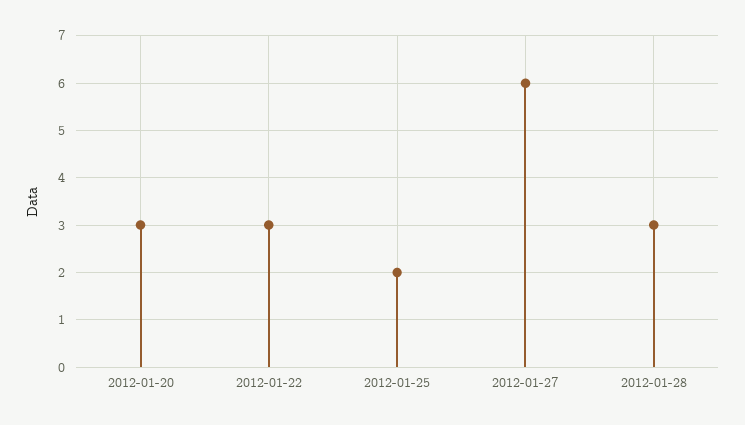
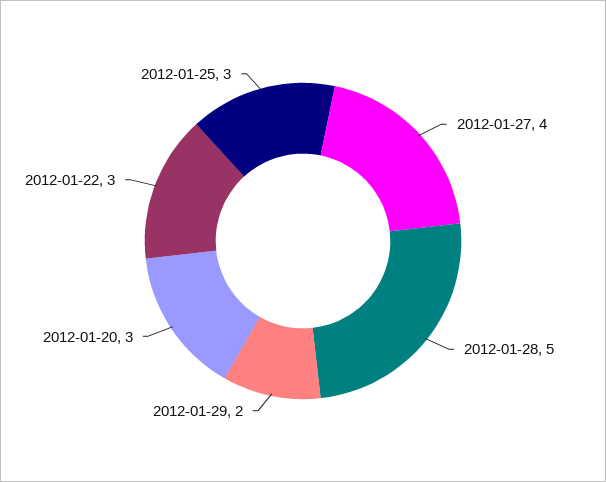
2012-01-25: 2 -> 3
2012-01-27: 6 -> 4
2012-01-28: 3 -> 5
2012-01-29: none -> 2

